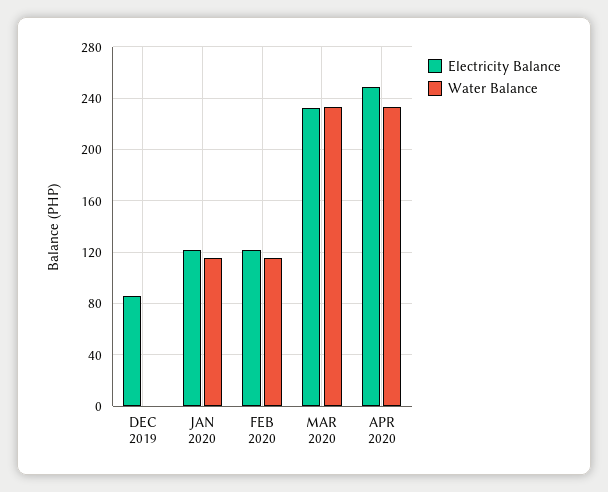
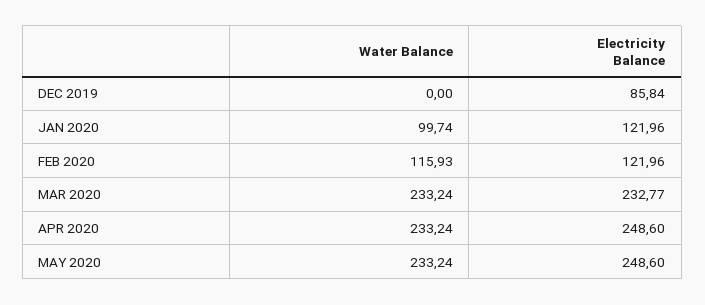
Water Balance, JAN 2020: 115 -> 99.74
Water Balance, MAY 2020: none -> 233.24
Electricity Balance, MAY 2020: none -> 248.6

